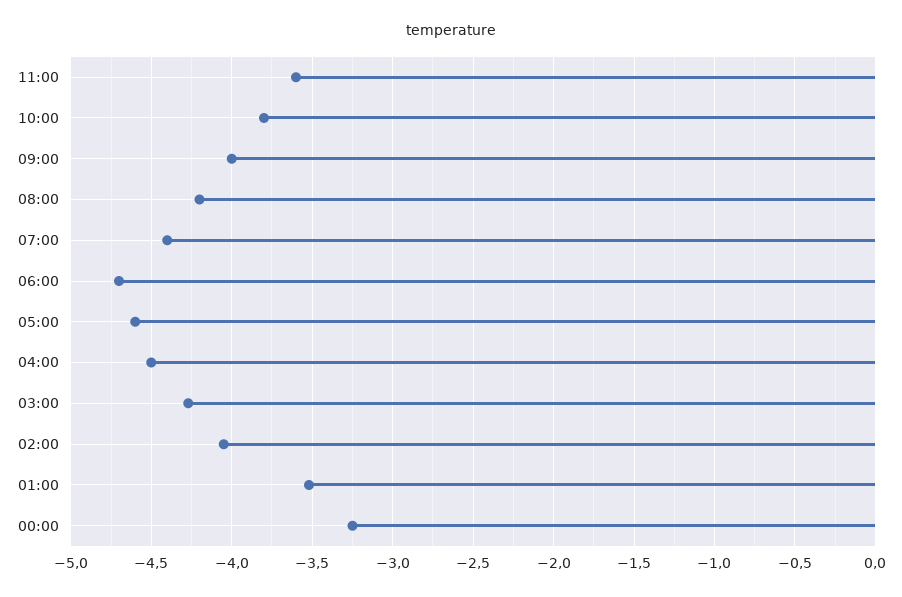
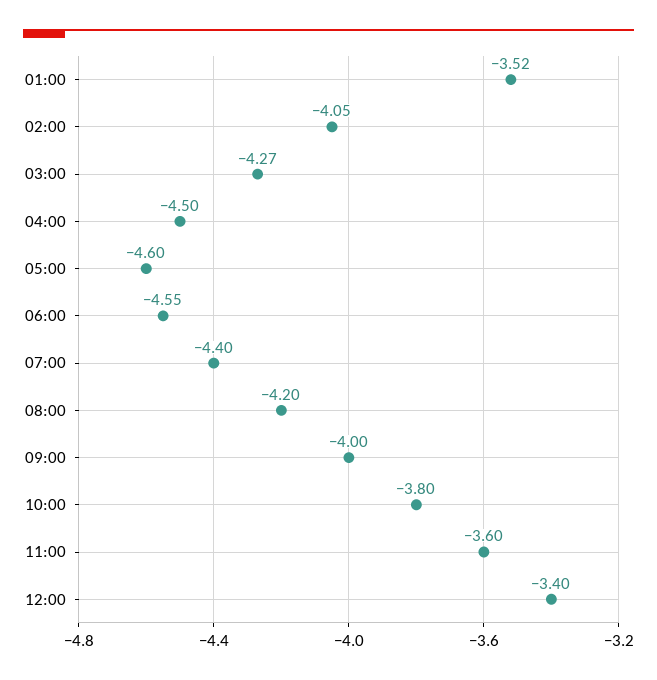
06:00: -4.7 -> -4.55
00:00: -3.25 -> none
12:00: none -> -3.4

